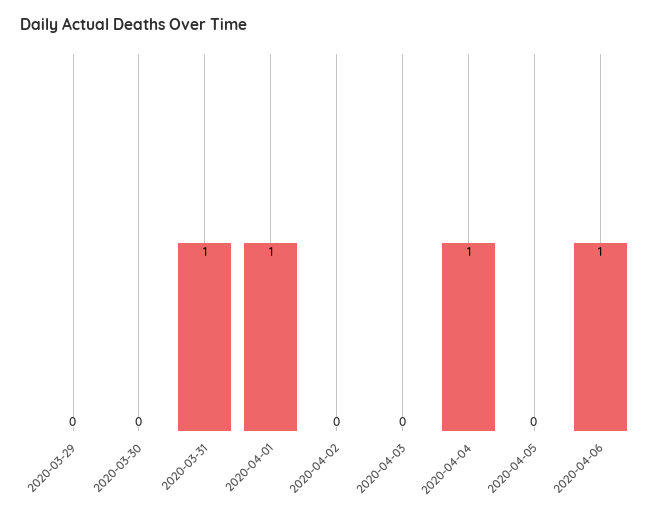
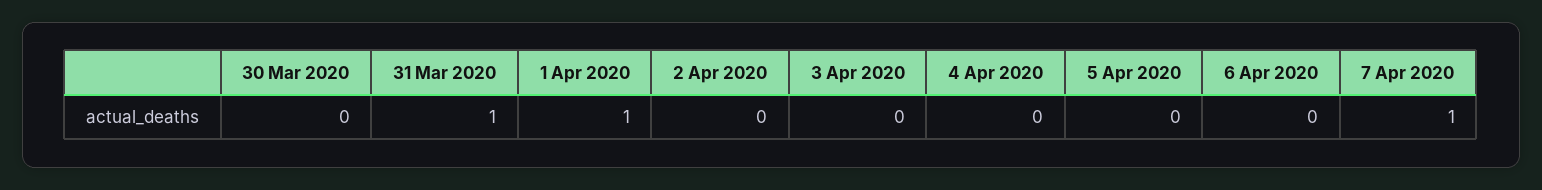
2020-03-29: 0 -> none
2020-04-04: 1 -> 0
2020-04-06: 1 -> 0
7 Apr 2020: none -> 1

